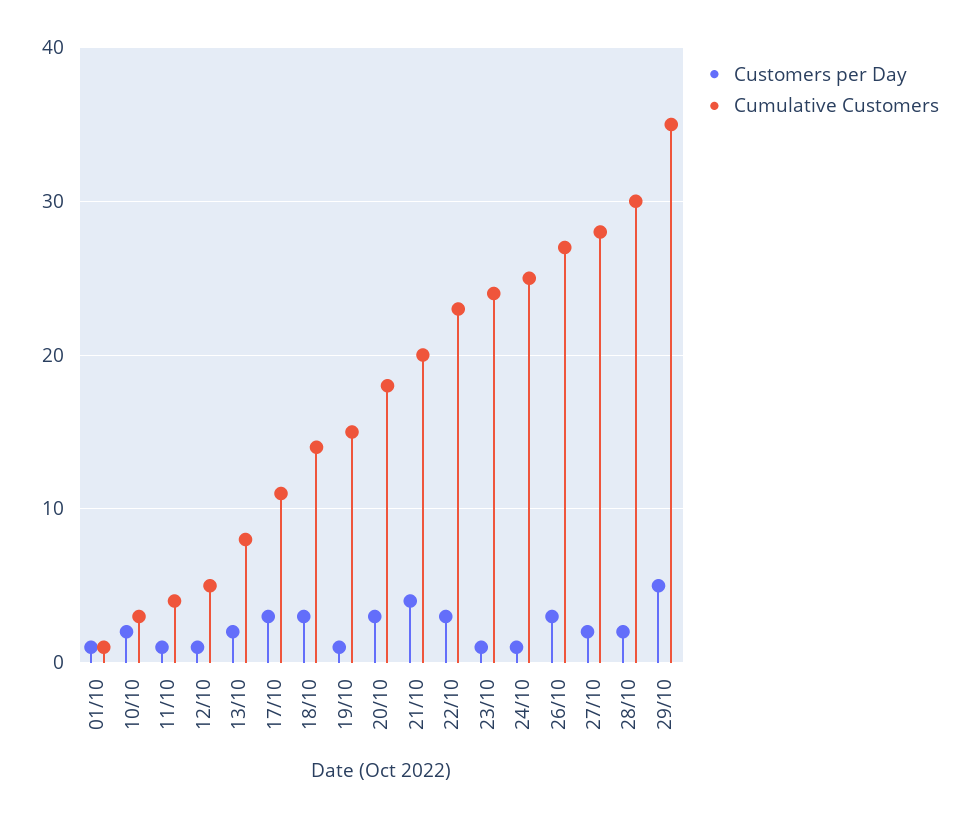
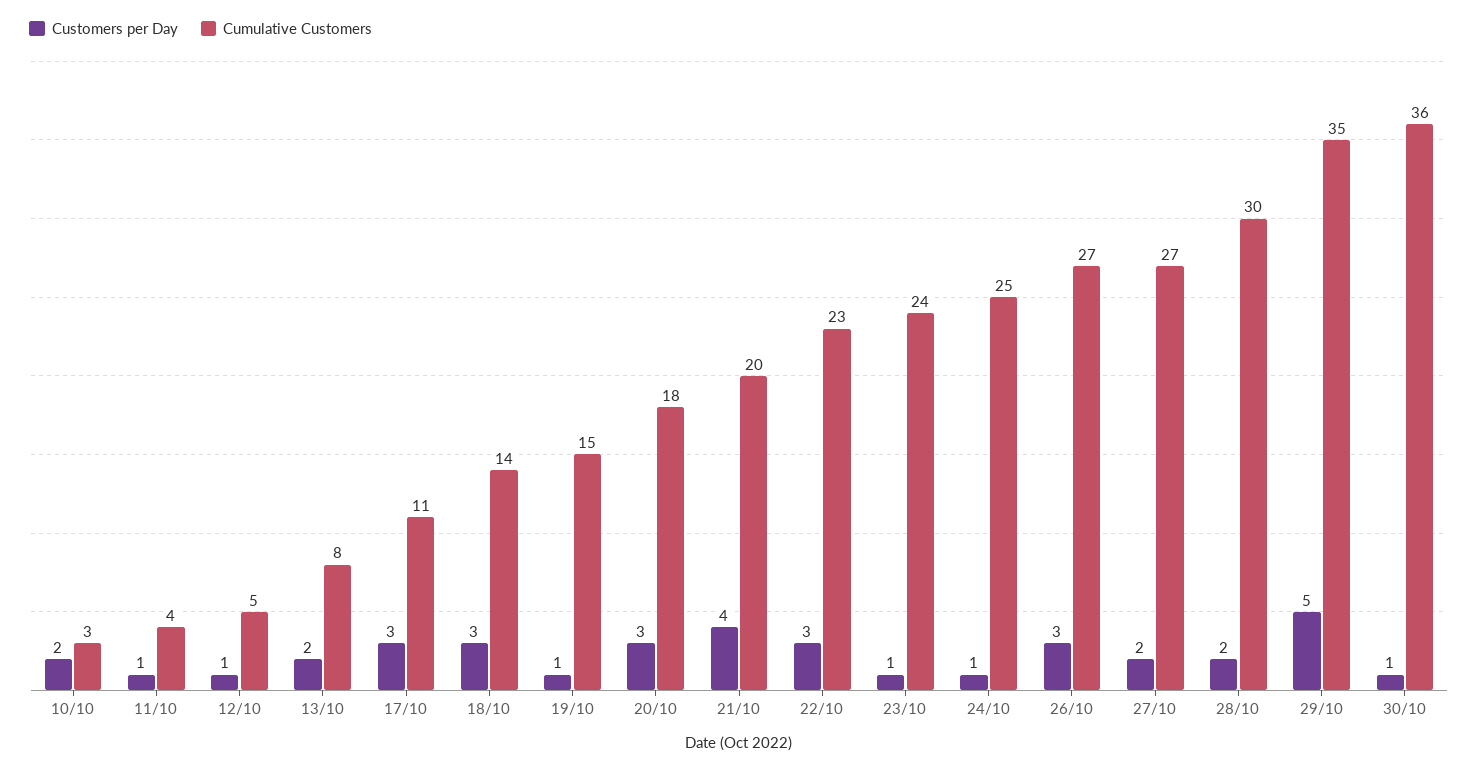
Customers per Day, 01/10: 1 -> none
Cumulative Customers, 01/10: 1 -> none
Cumulative Customers, 27/10: 28 -> 27
Customers per Day, 30/10: none -> 1
Cumulative Customers, 30/10: none -> 36

